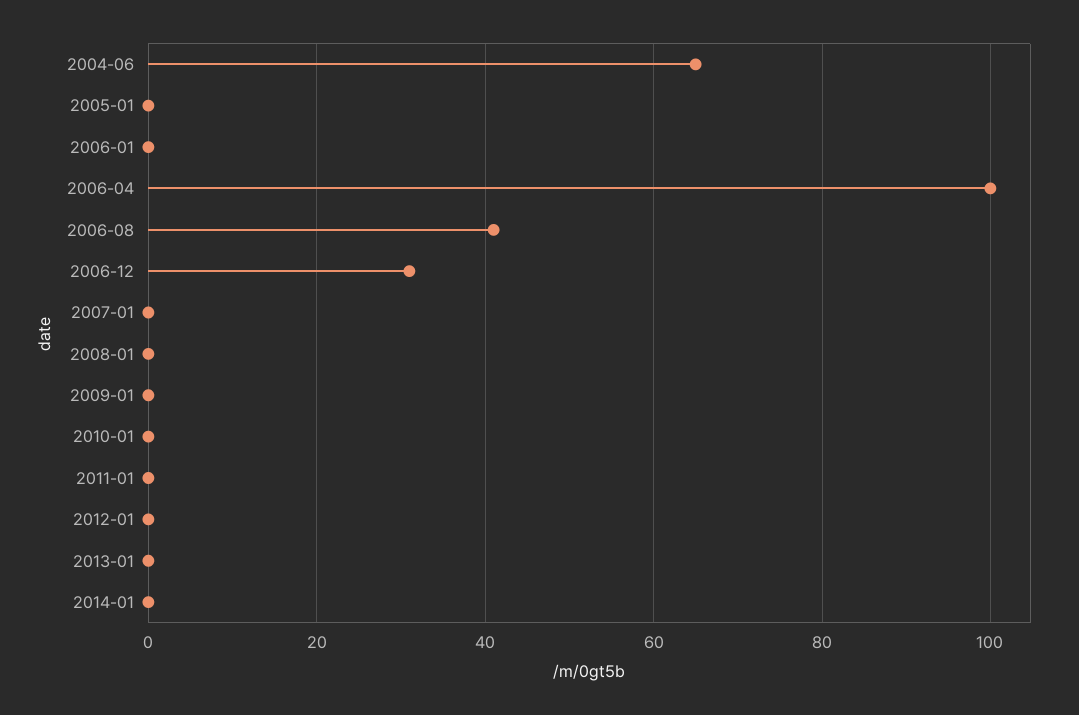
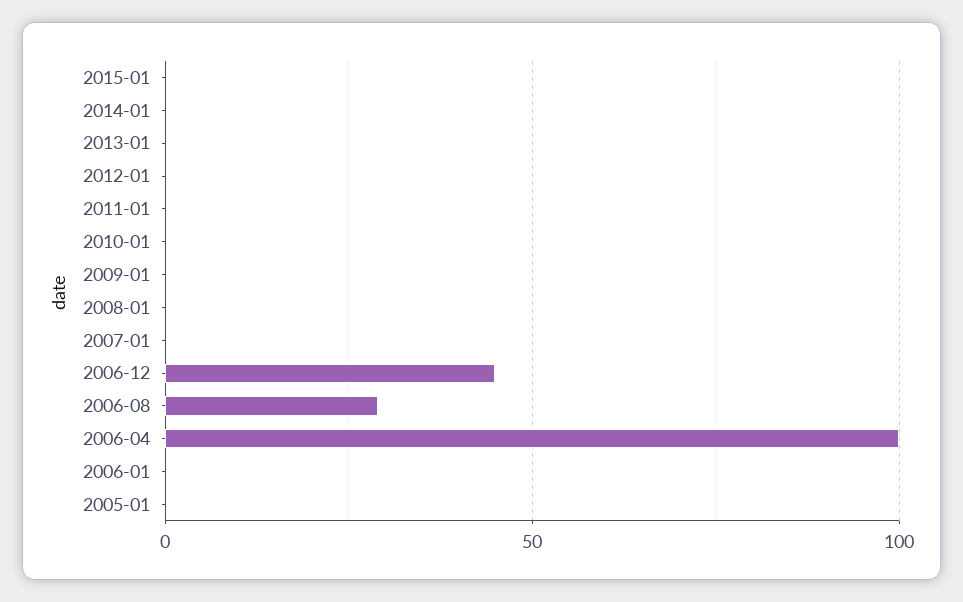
2004-06: 65 -> none
2006-08: 40 -> 30
2006-12: 30 -> 45
2015-01: none -> 0

